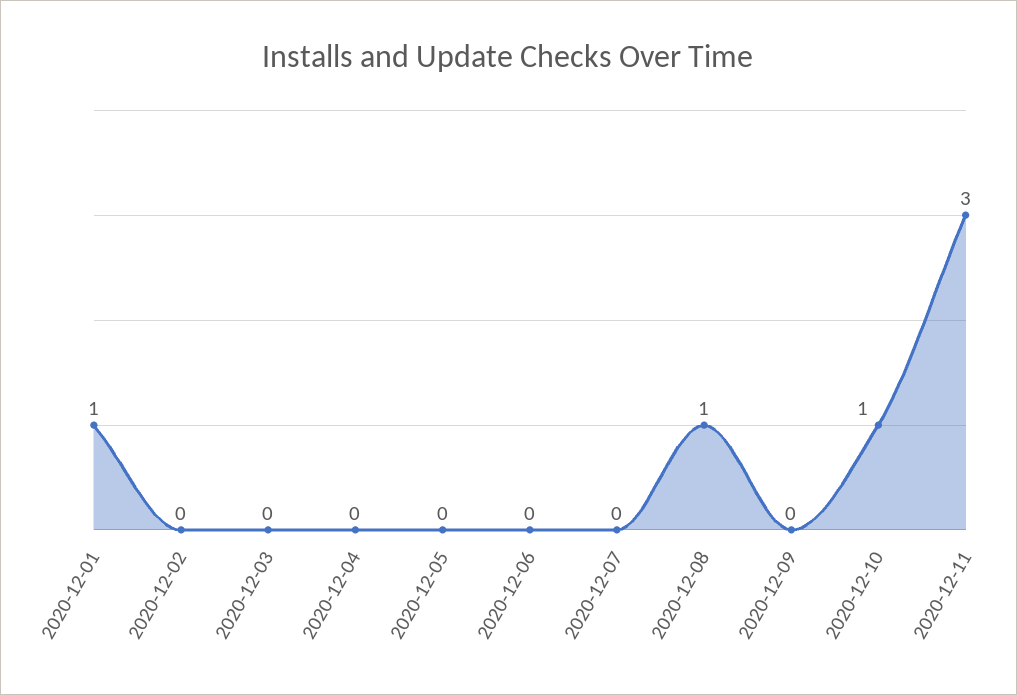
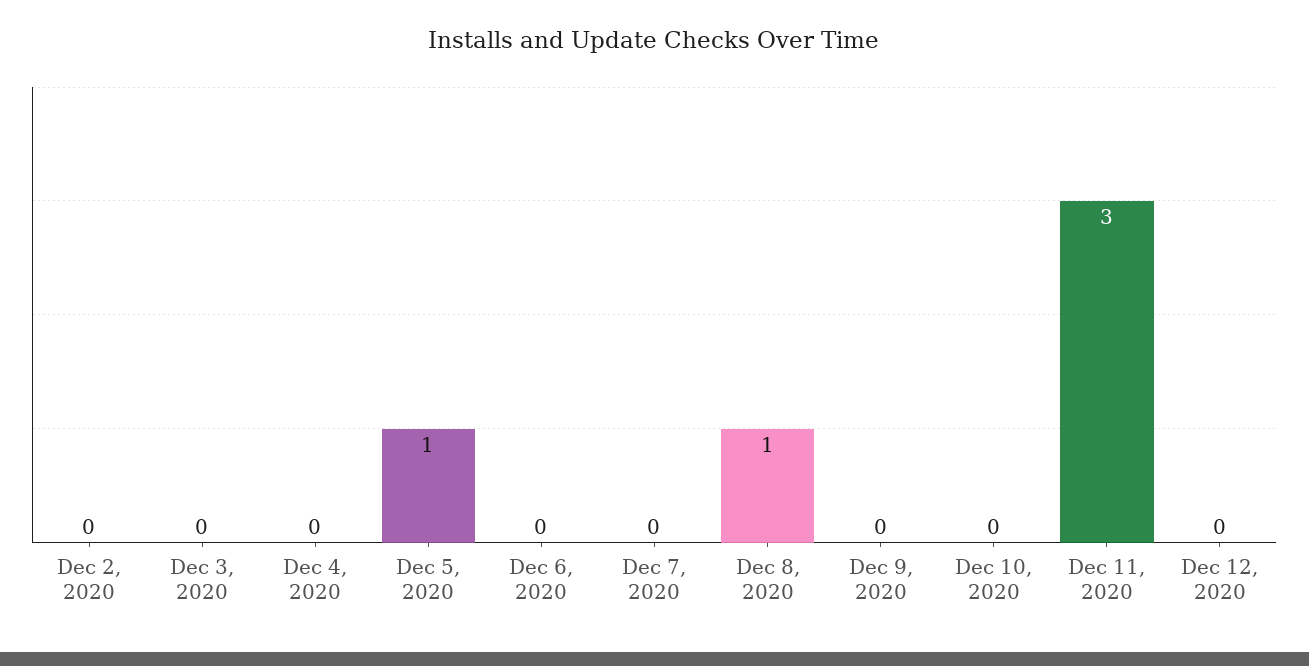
2020-12-01: 1 -> none
2020-12-05: 0 -> 1
2020-12-10: 1 -> 0
Dec 12, 2020: none -> 0

